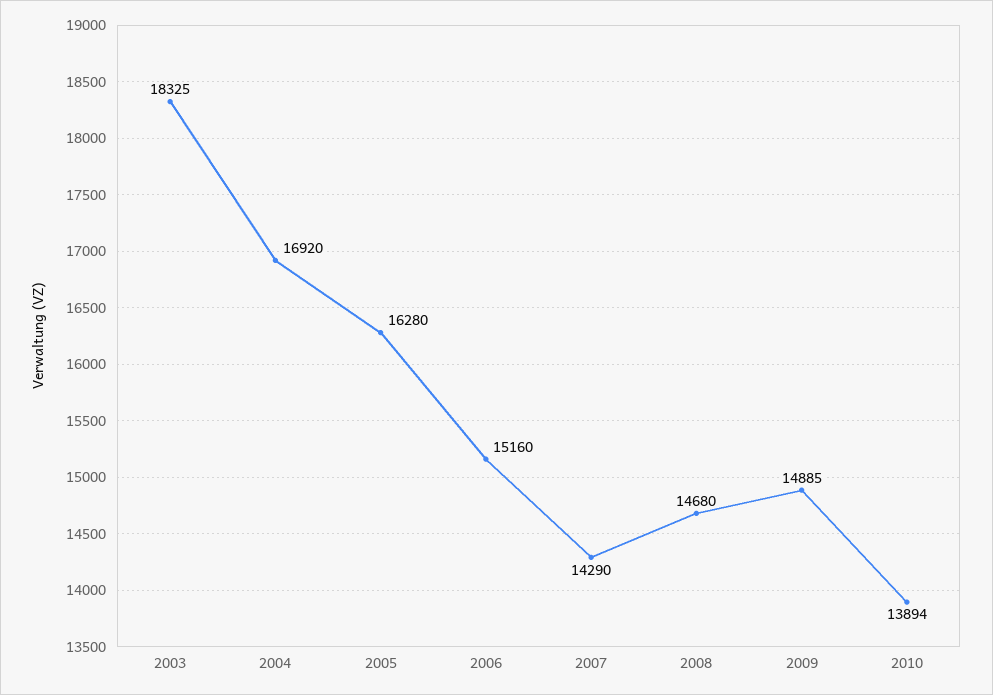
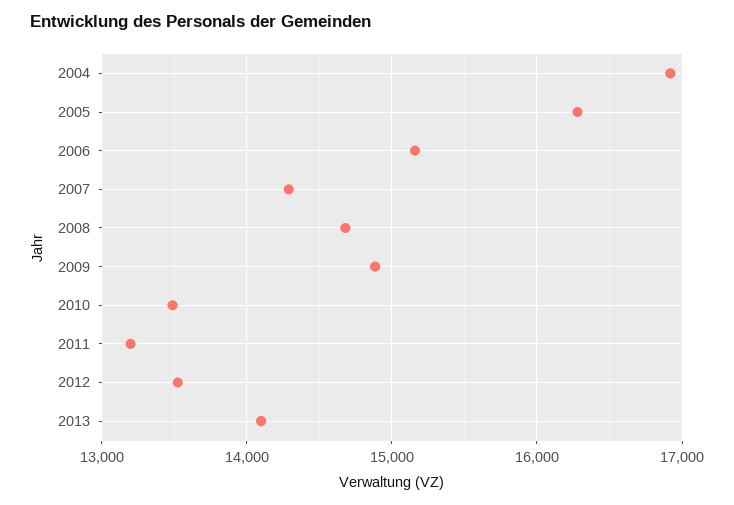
2003: 18325 -> none
2010: 13894 -> 13500
2011: none -> 13200
2012: none -> 13500
2013: none -> 14100

